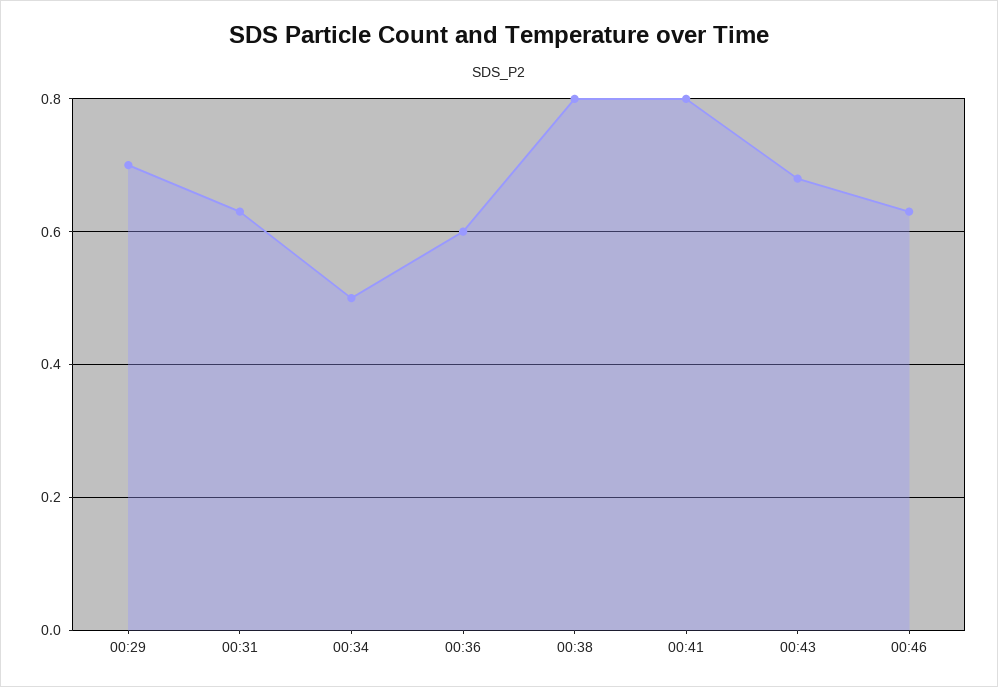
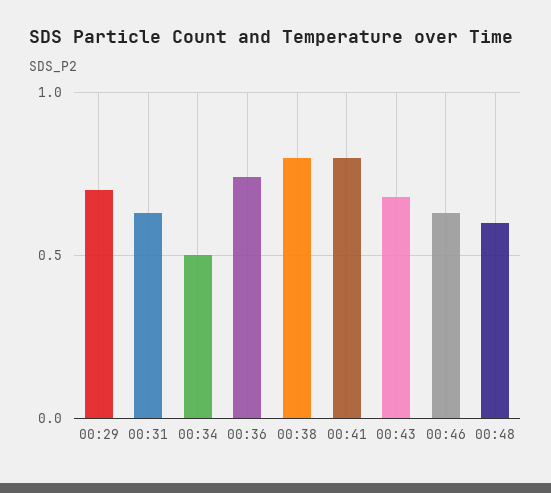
00:36: 0.6 -> 0.75
00:48: none -> 0.6

